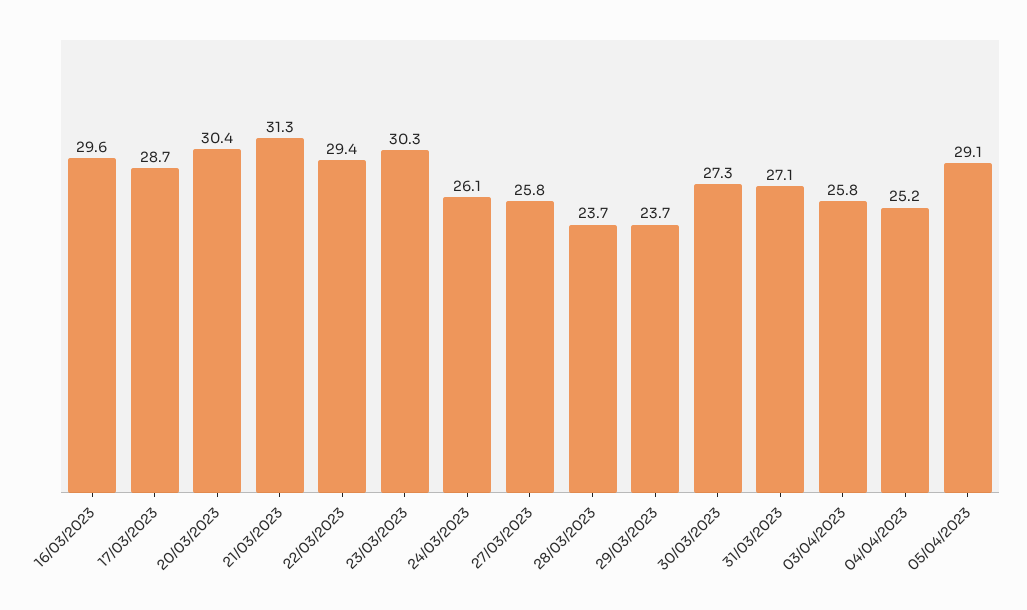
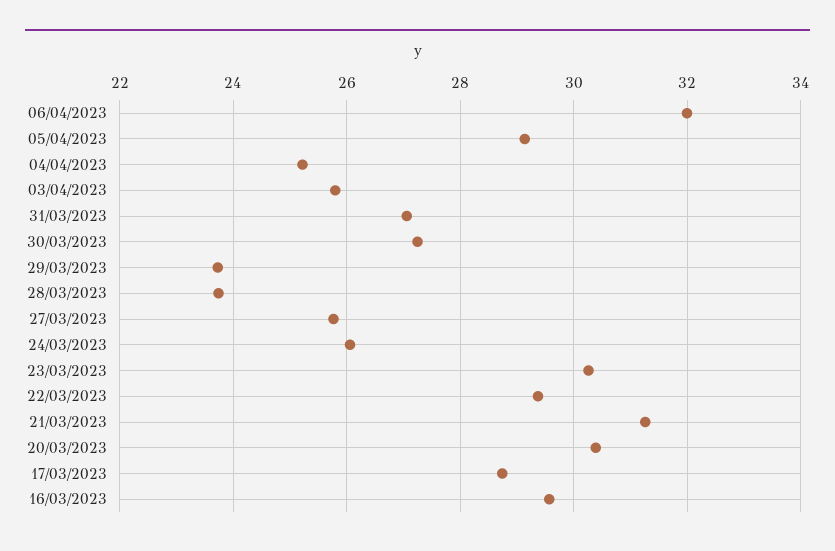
06/04/2023: none -> 32

